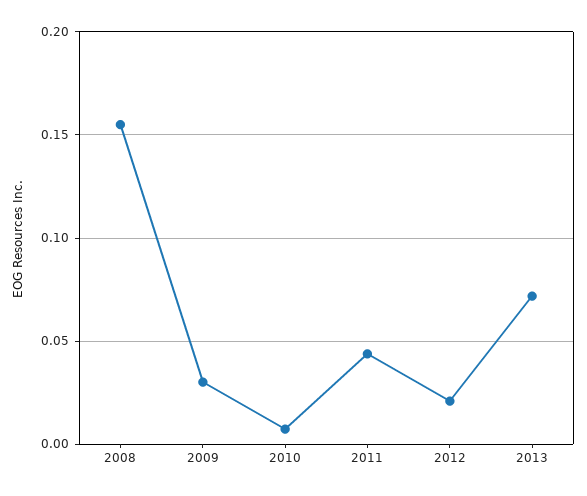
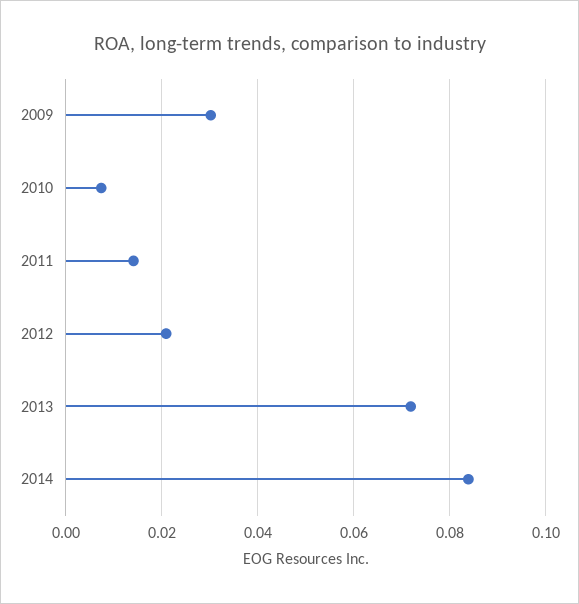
2008: 0.155 -> none
2011: 0.045 -> 0.014
2014: none -> 0.084

